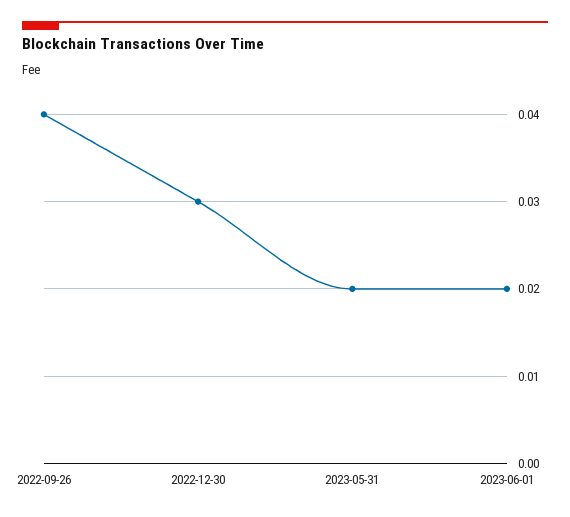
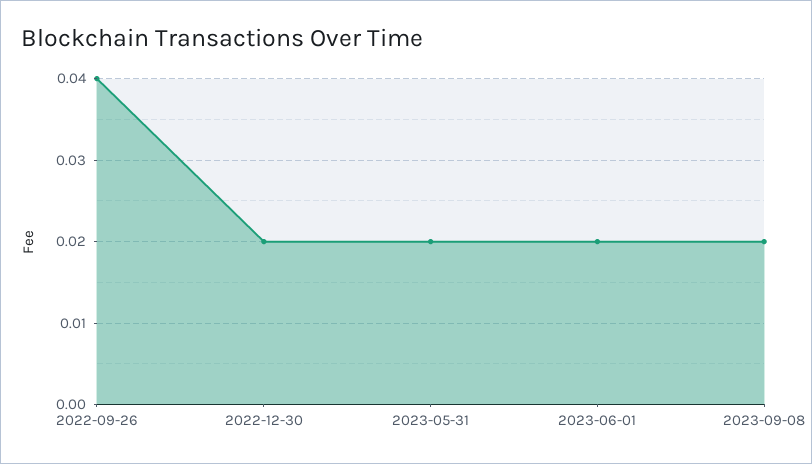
2022-12-30: 0.03 -> 0.02
2023-09-08: none -> 0.02

